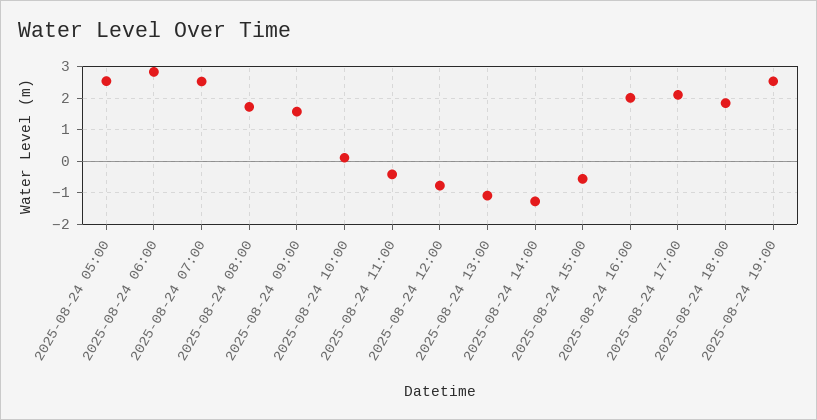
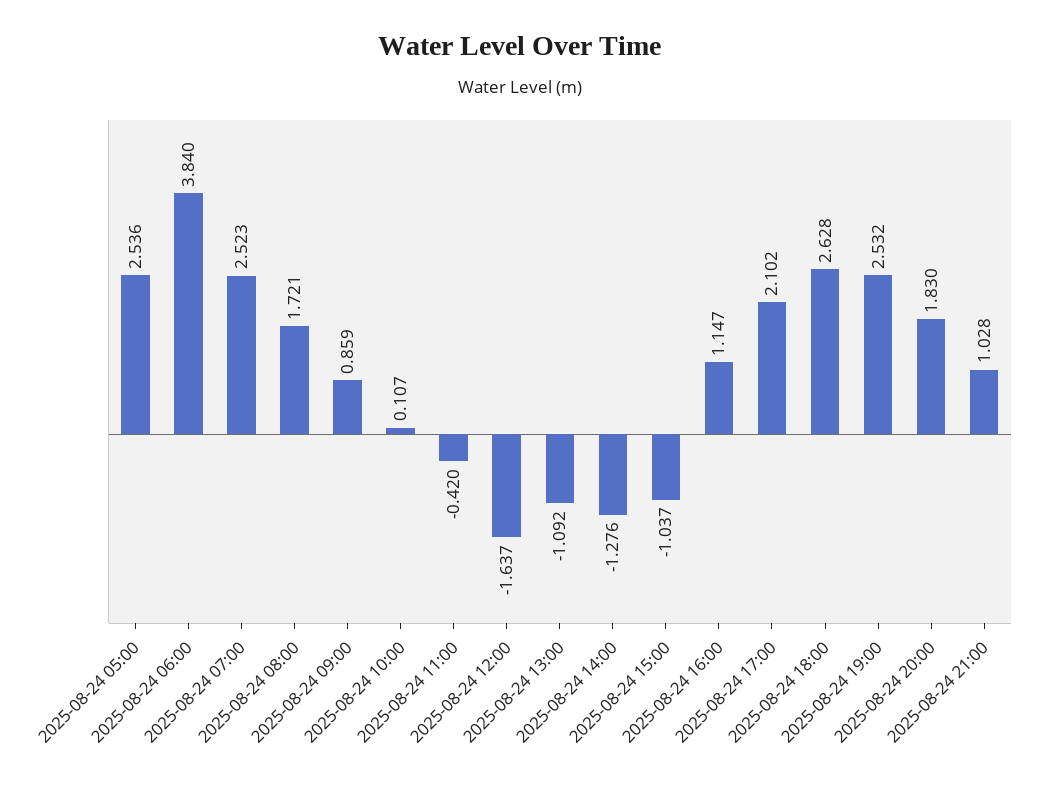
2025-08-24 06:00: 2.8 -> 3.84
2025-08-24 09:00: 1.6 -> 0.859
2025-08-24 12:00: -0.8 -> -1.637
2025-08-24 15:00: -0.6 -> -1.037
2025-08-24 16:00: 2 -> 1.147
2025-08-24 18:00: 1.8 -> 2.628
2025-08-24 20:00: none -> 1.83
2025-08-24 21:00: none -> 1.028

